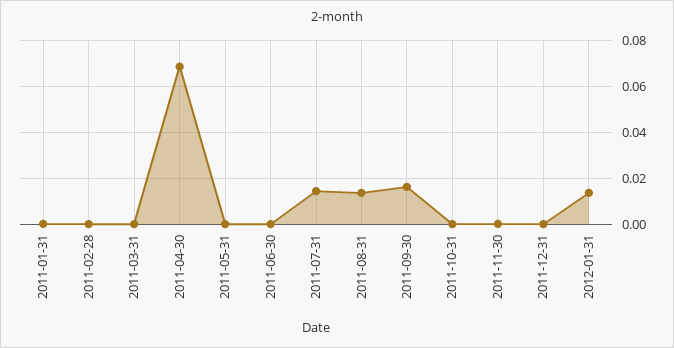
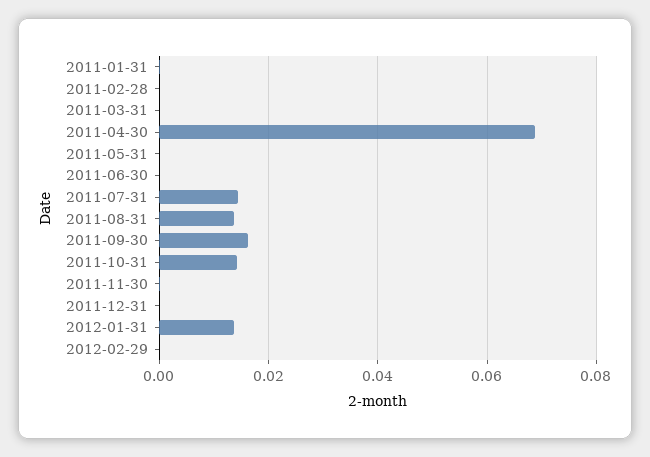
2011-10-31: 0 -> 0.014
2012-02-29: none -> 0

